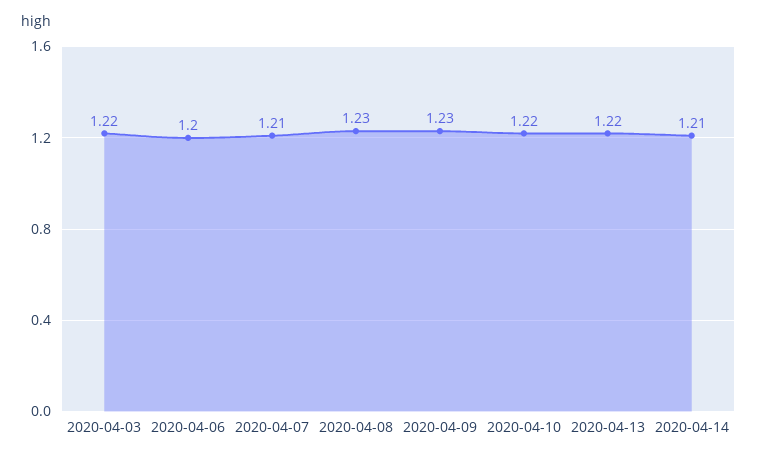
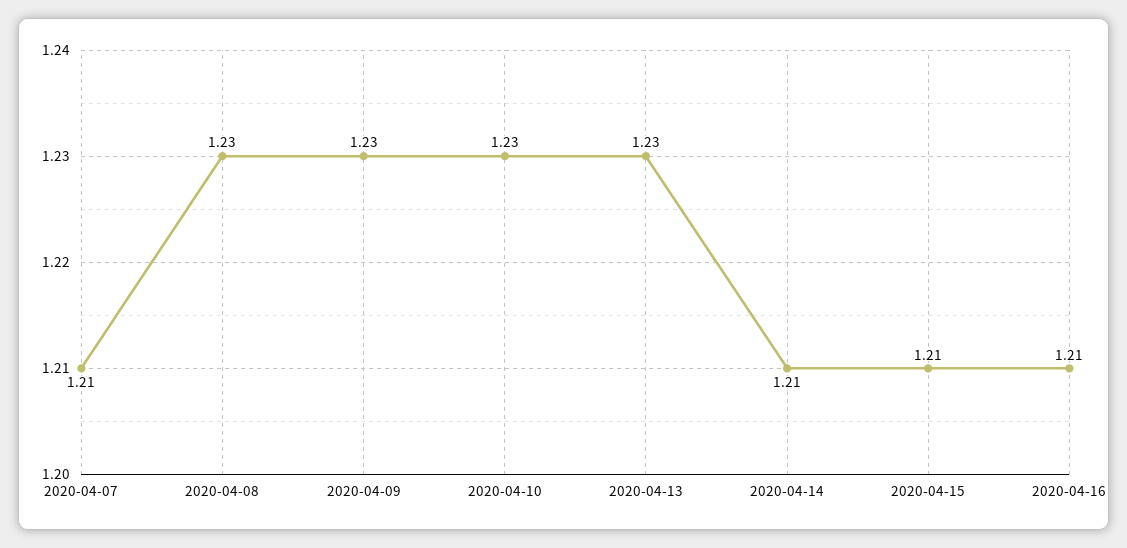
2020-04-03: 1.22 -> none
2020-04-06: 1.2 -> none
2020-04-10: 1.22 -> 1.23
2020-04-13: 1.22 -> 1.23
2020-04-15: none -> 1.21
2020-04-16: none -> 1.21

